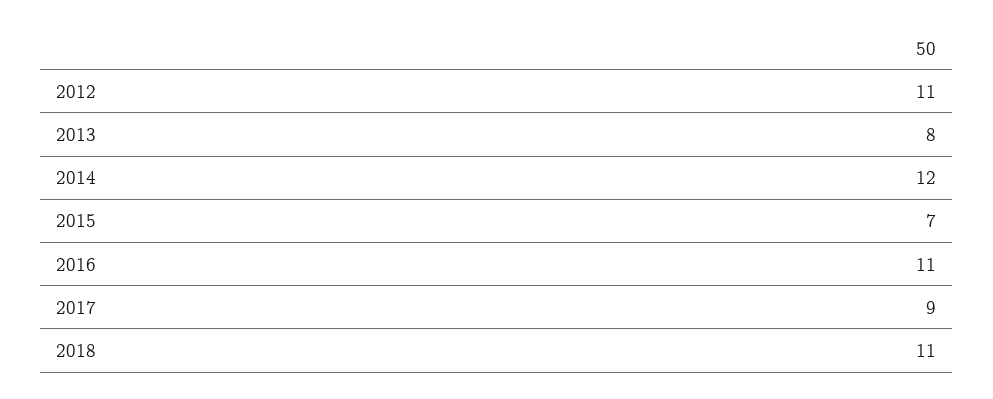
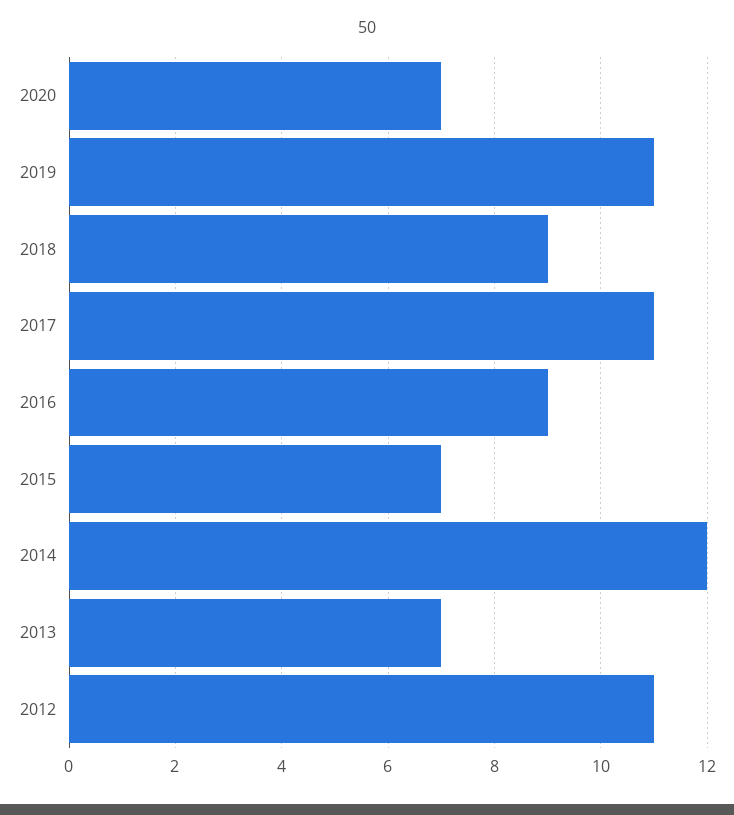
2013: 8 -> 7
2016: 11 -> 9
2017: 9 -> 11
2018: 11 -> 9
2020: none -> 7
2019: none -> 11

